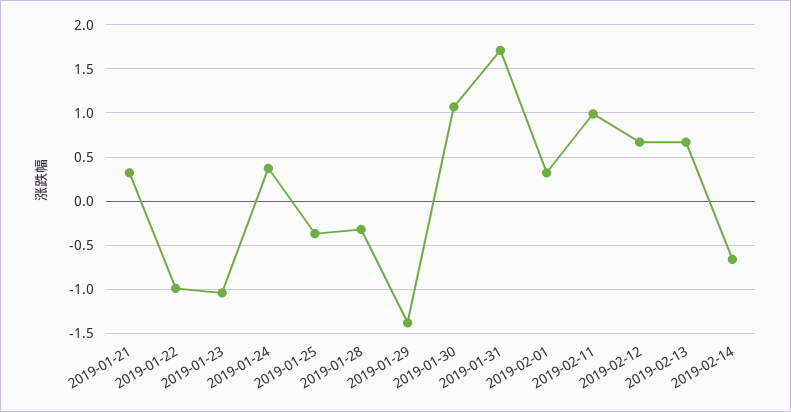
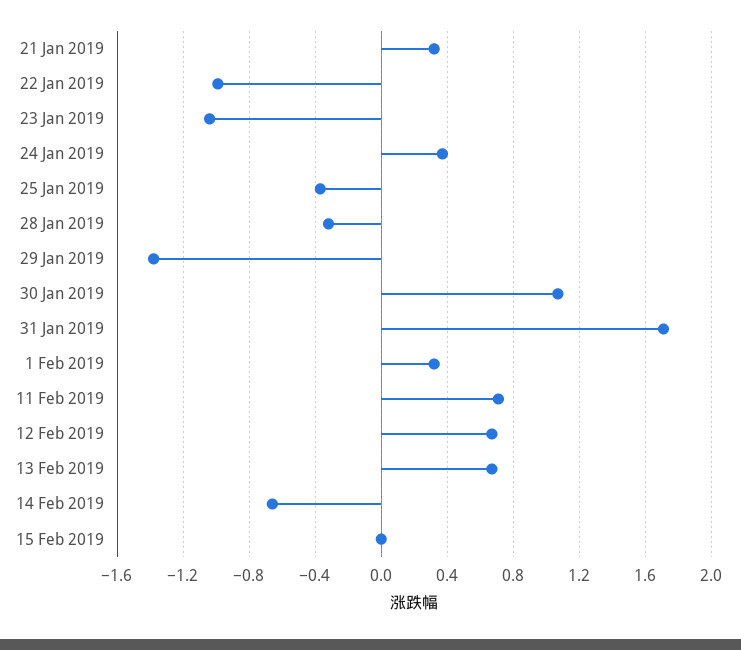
2019-02-11: 1 -> 0.7
15 Feb 2019: none -> 0

